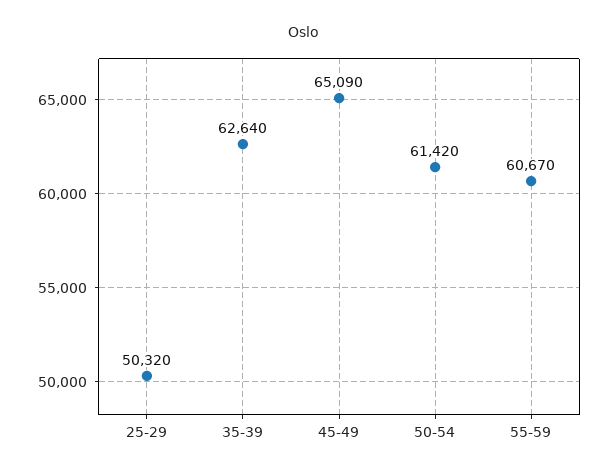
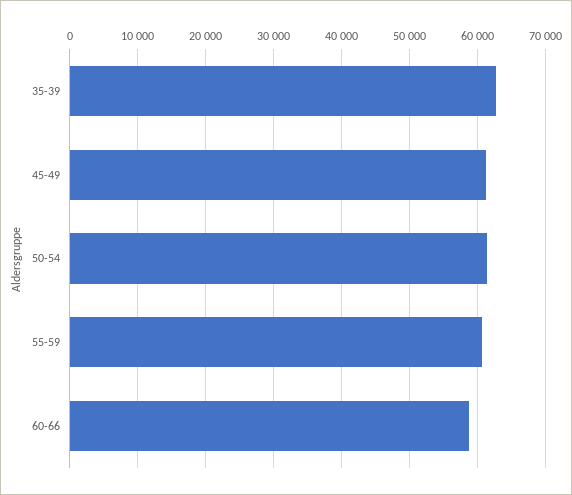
25-29: 50320 -> none
45-49: 65090 -> 61000
60-66: none -> 59000

